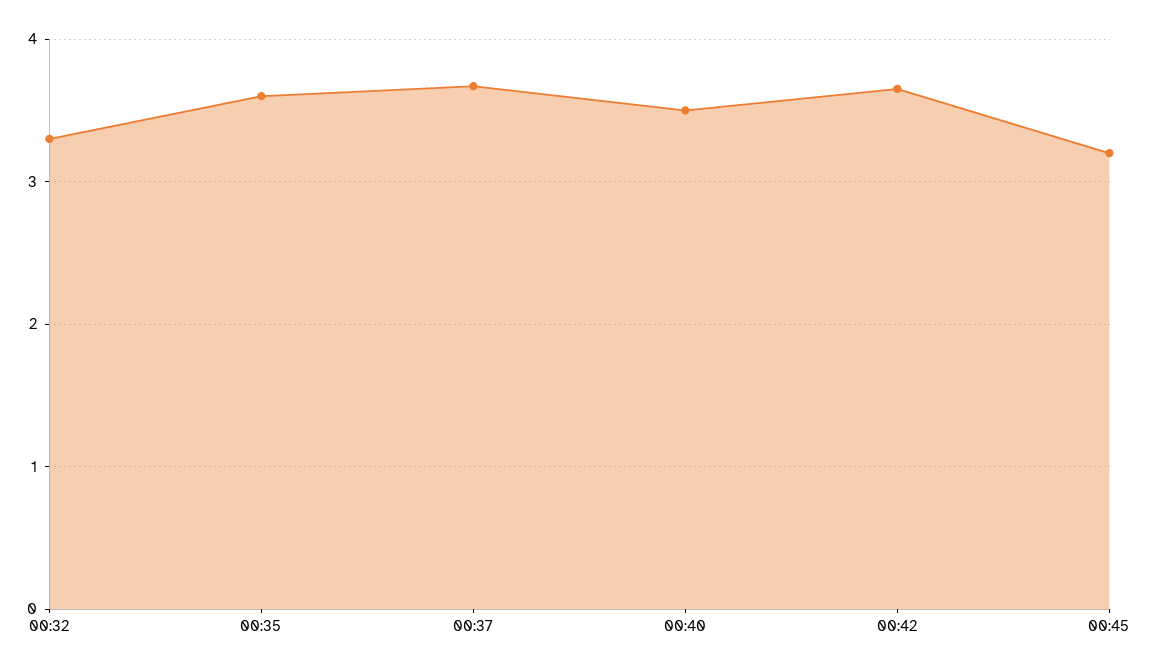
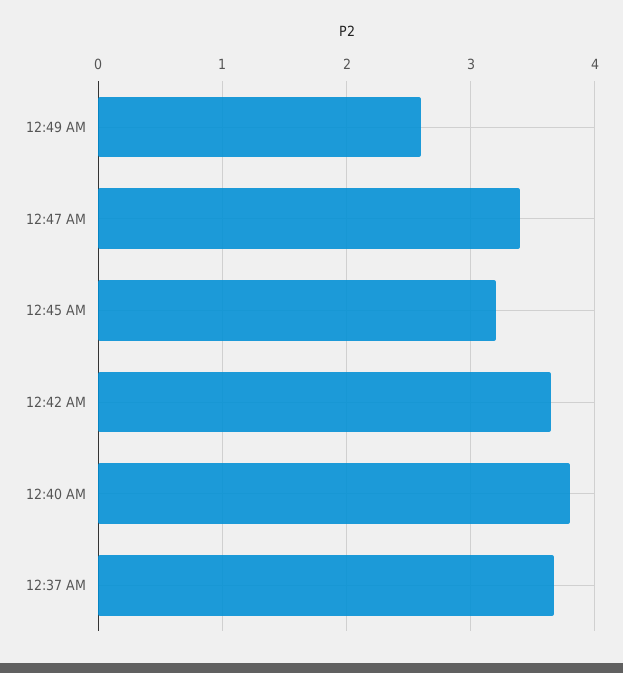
00:32: 3.3 -> none
00:35: 3.6 -> none
00:40: 3.5 -> 3.8
12:49 AM: none -> 2.6
12:47 AM: none -> 3.4

